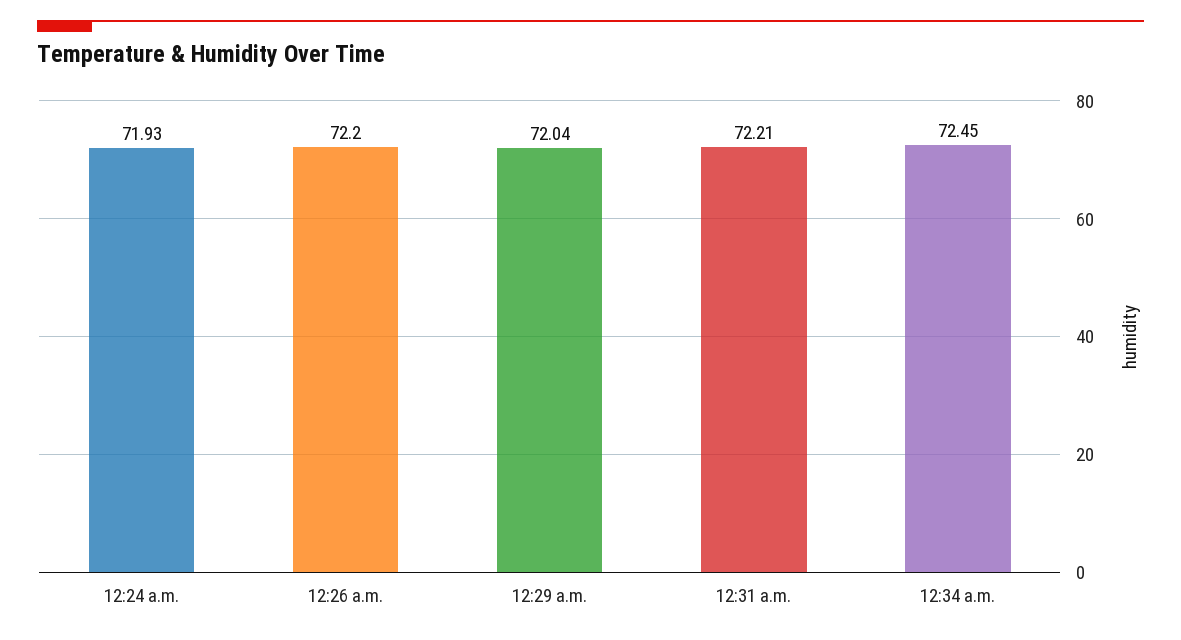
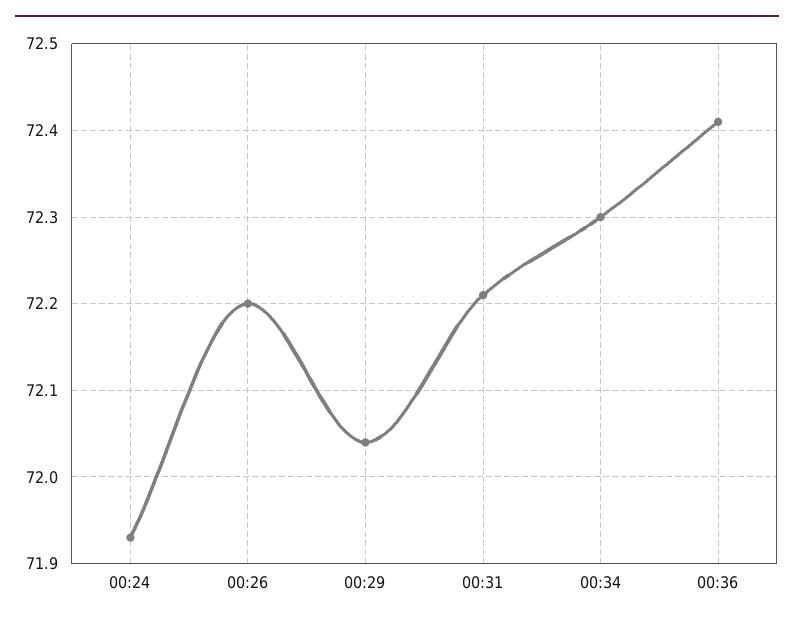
12:34 a.m.: 72.45 -> 72.3
00:36: none -> 72.41

